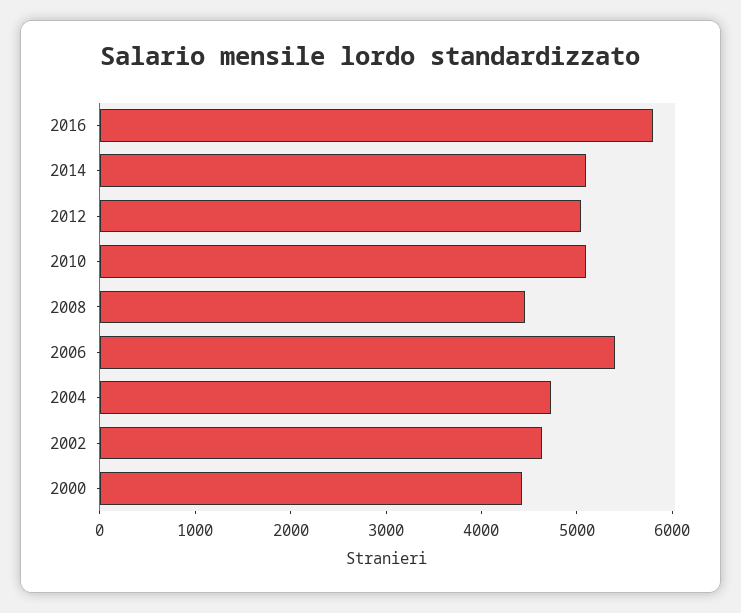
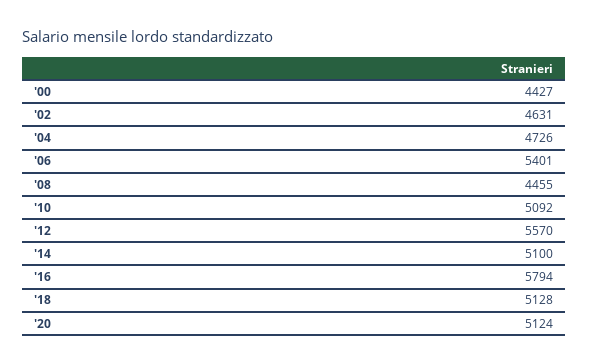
2012: 5000 -> 5570
'18: none -> 5128
'20: none -> 5124

